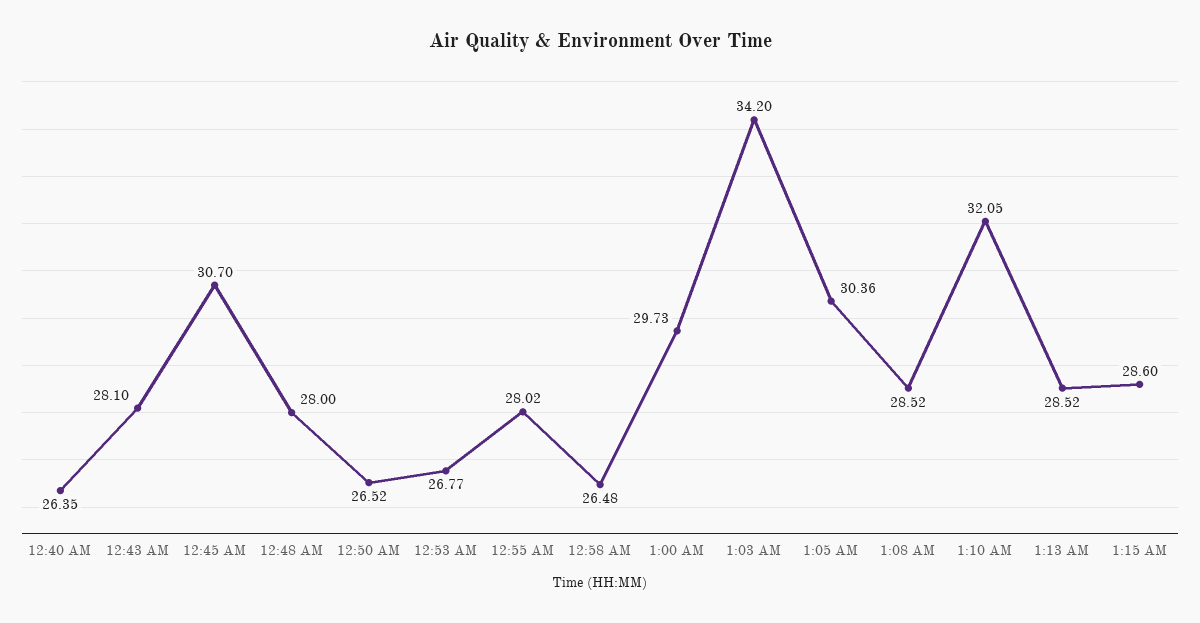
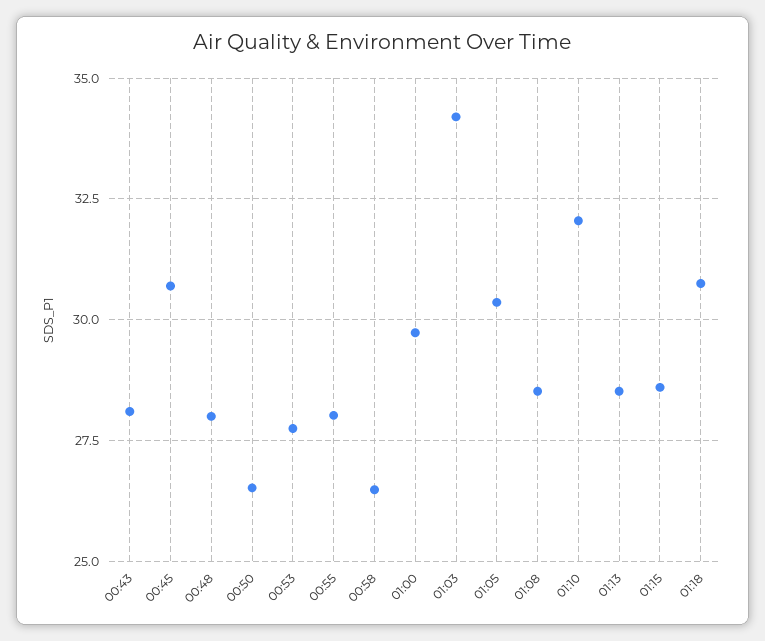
12:40 AM: 26.35 -> none
12:53 AM: 26.77 -> 27.75
01:18: none -> 30.75

